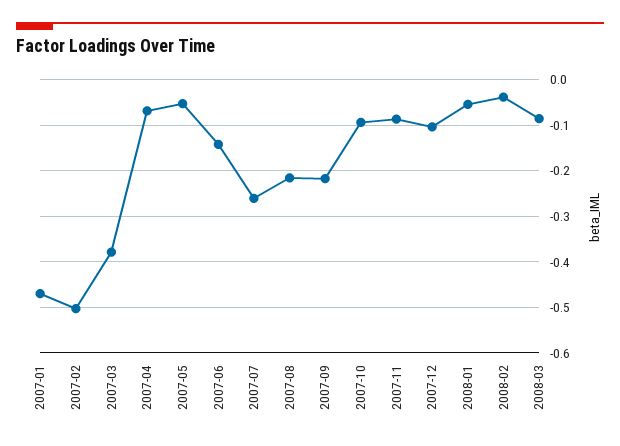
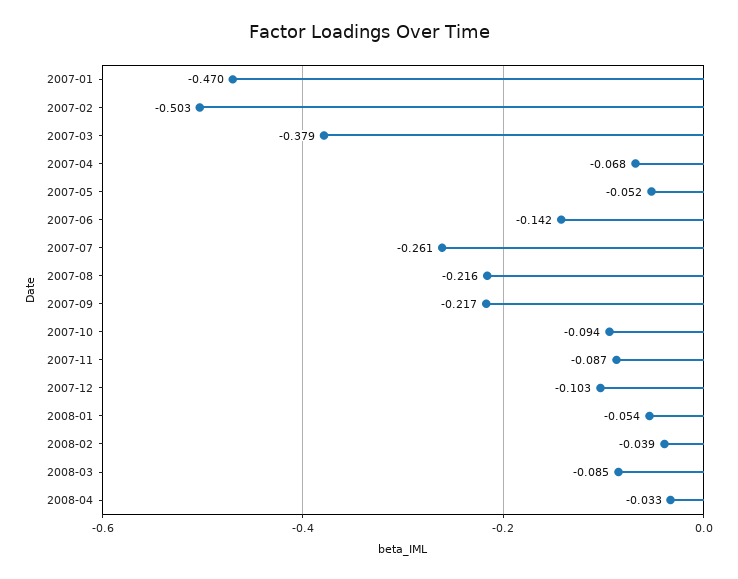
2008-04: none -> -0.033

